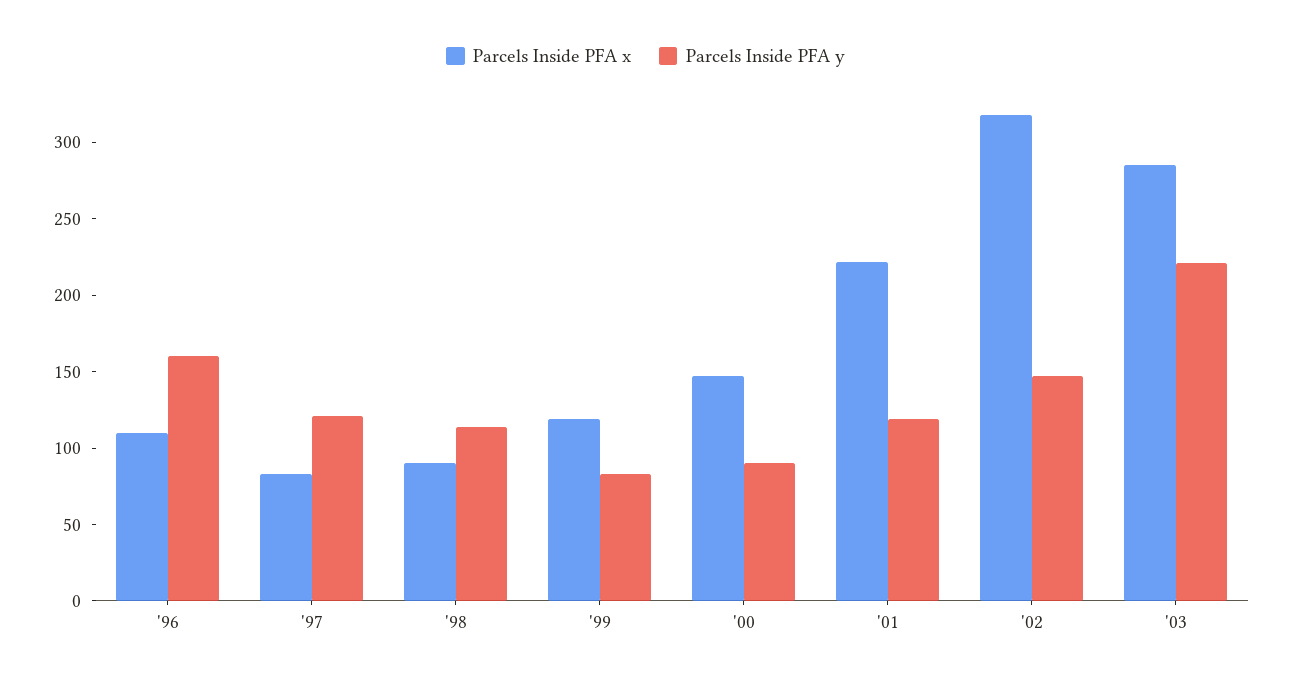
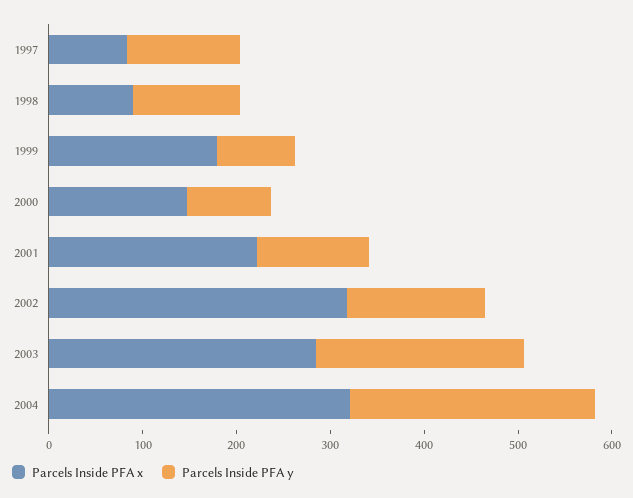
Parcels Inside PFA x, '96: 110 -> none
Parcels Inside PFA y, '96: 160 -> none
Parcels Inside PFA x, '99: 120 -> 180
Parcels Inside PFA x, 2004: none -> 320
Parcels Inside PFA y, 2004: none -> 260

